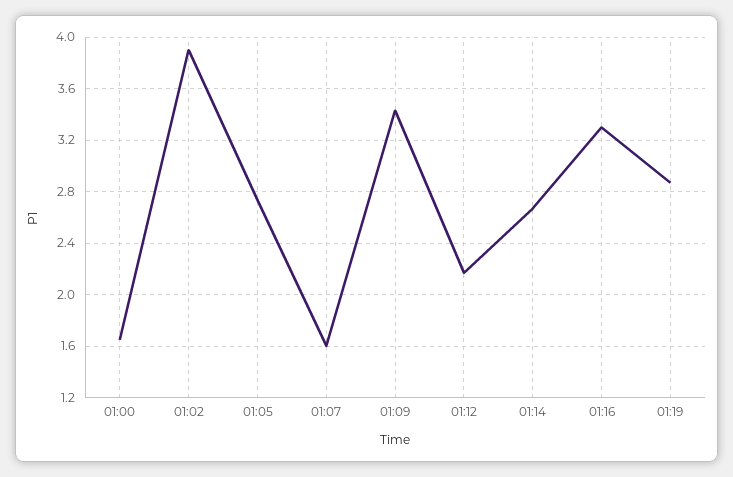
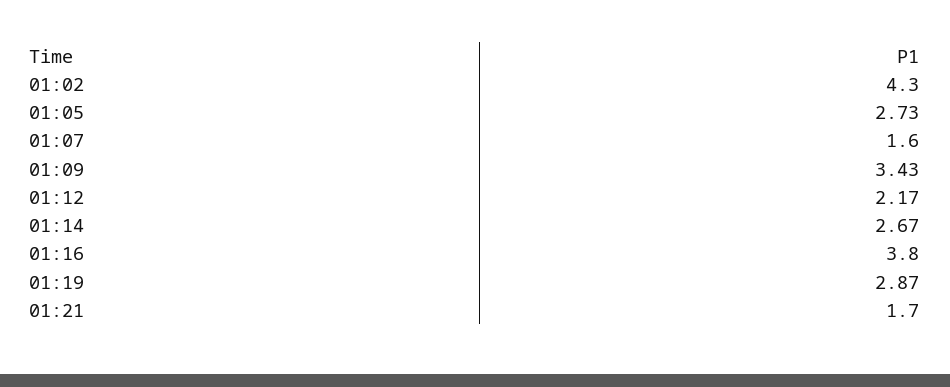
01:00: 1.65 -> none
01:02: 3.9 -> 4.3
01:16: 3.3 -> 3.8
01:21: none -> 1.7

